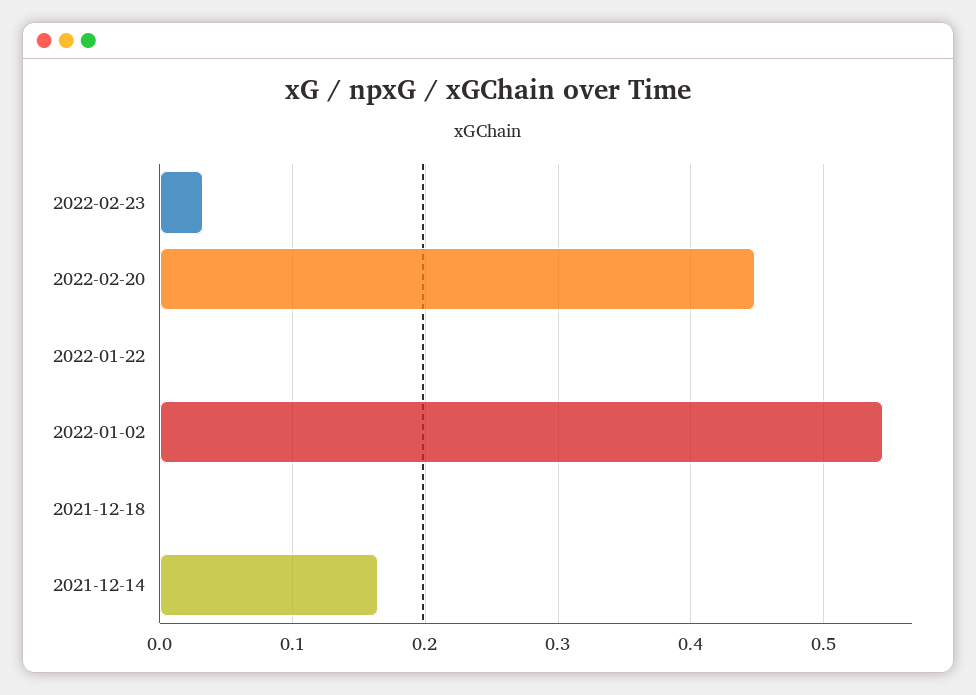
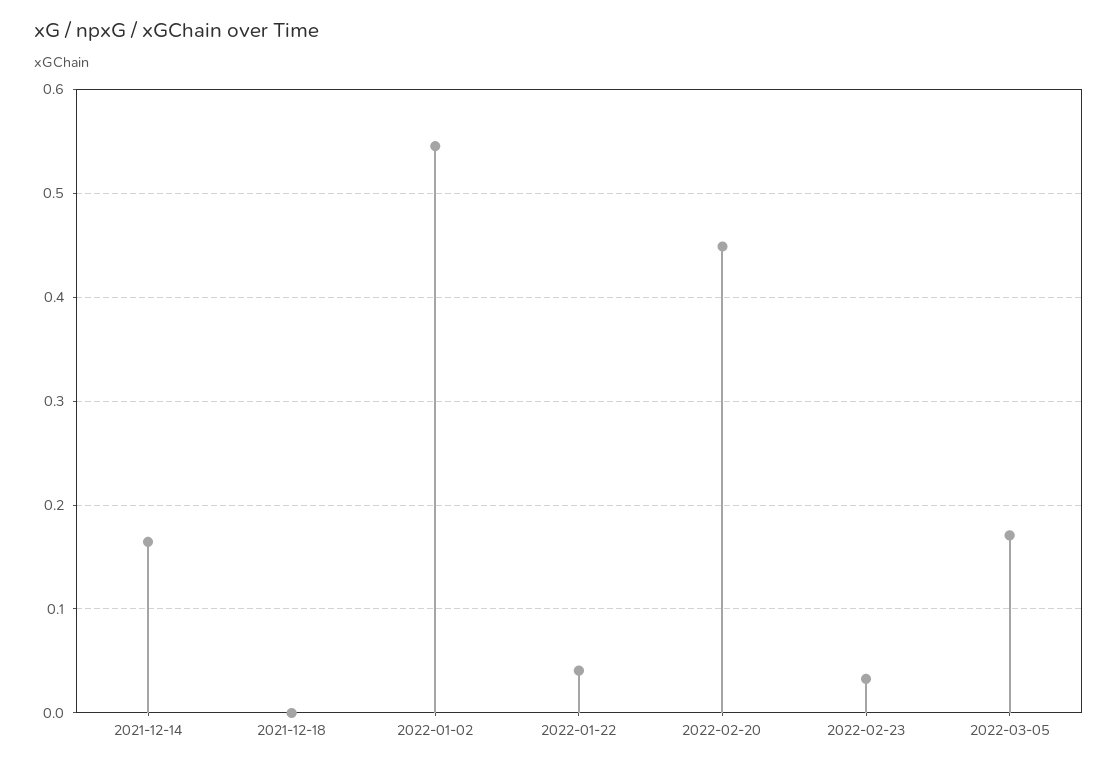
2022-01-22: 0 -> 0.04
2022-03-05: none -> 0.17

